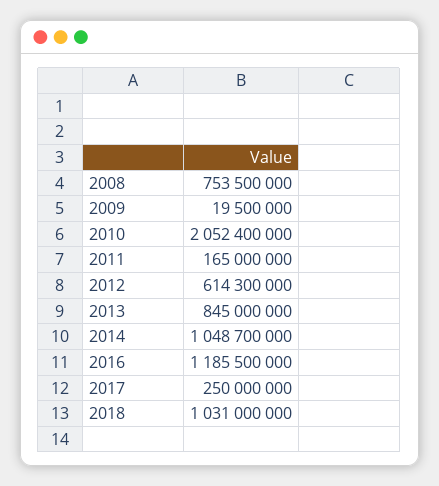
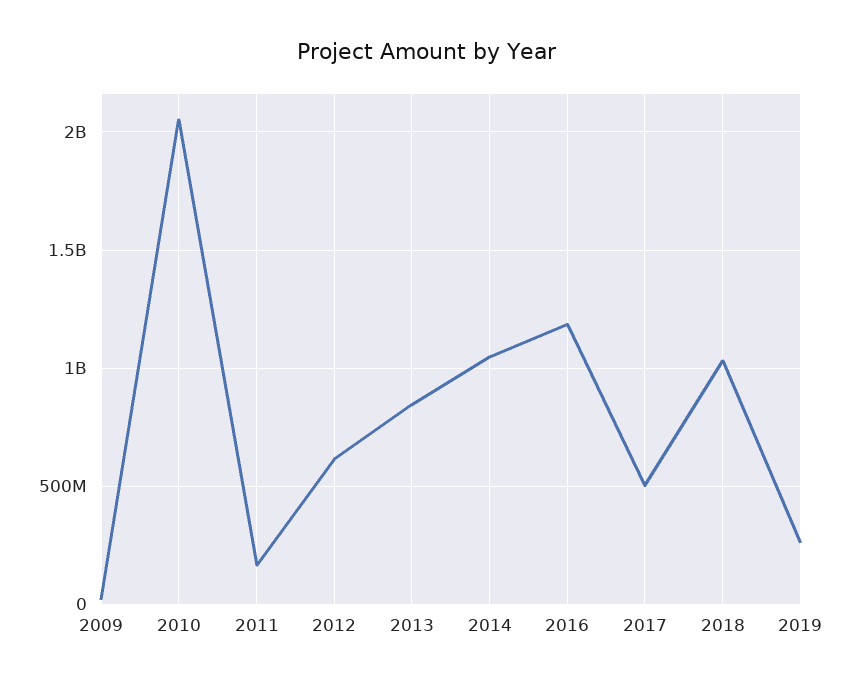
2008: 753500000 -> none
2017: 250000000 -> 500000000
2019: none -> 250000000

